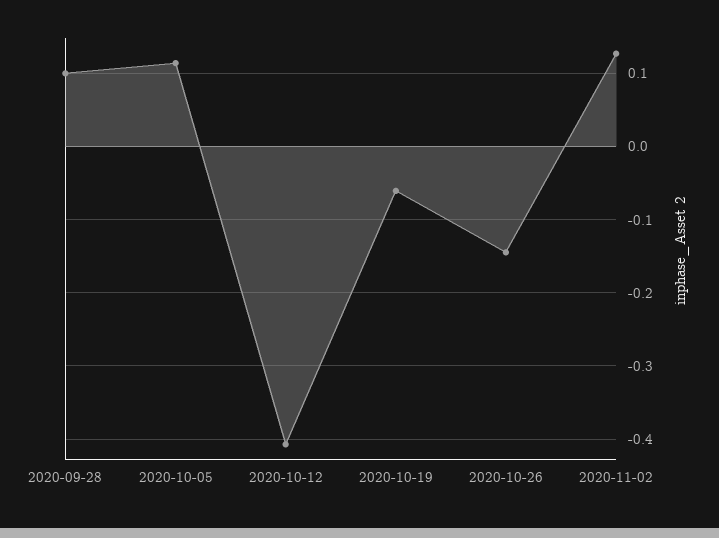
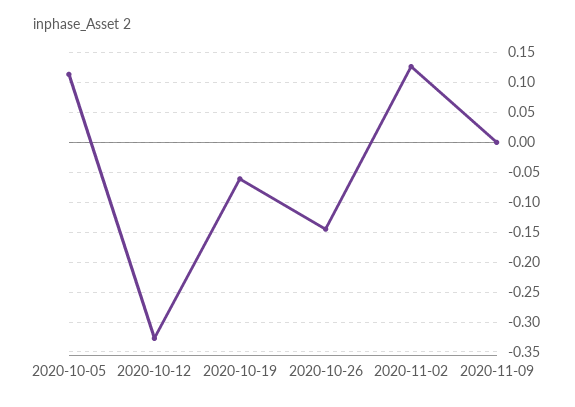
2020-09-28: 0.1 -> none
2020-10-12: -0.41 -> -0.325
2020-11-09: none -> 0

